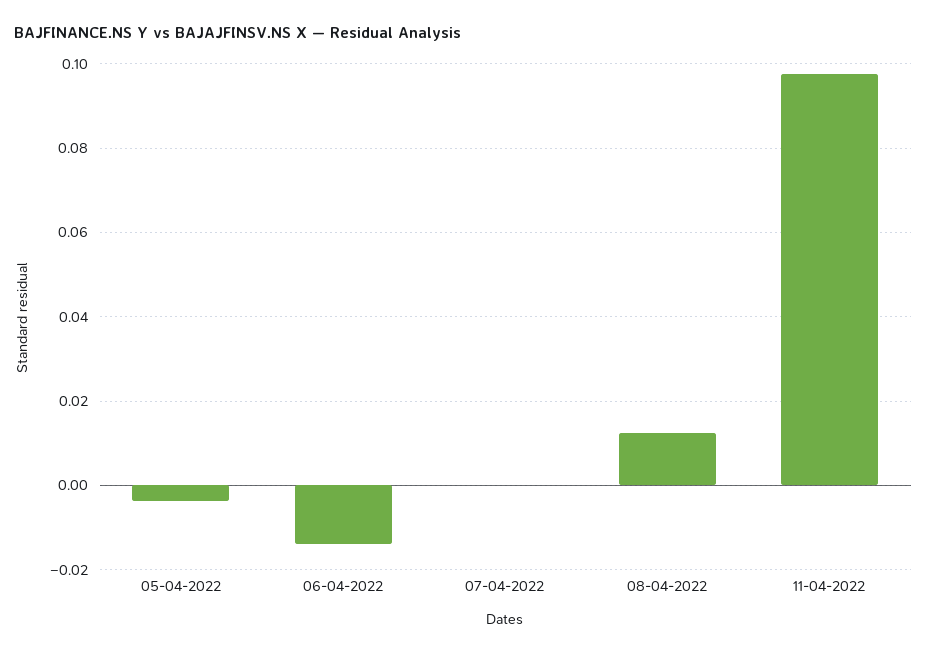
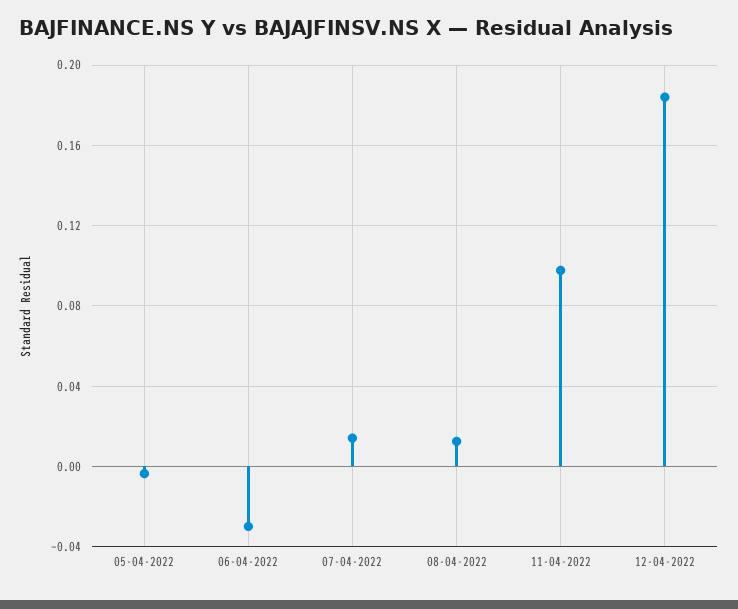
06-04-2022: -0.014 -> -0.03
07-04-2022: 0 -> 0.015
12-04-2022: none -> 0.185

